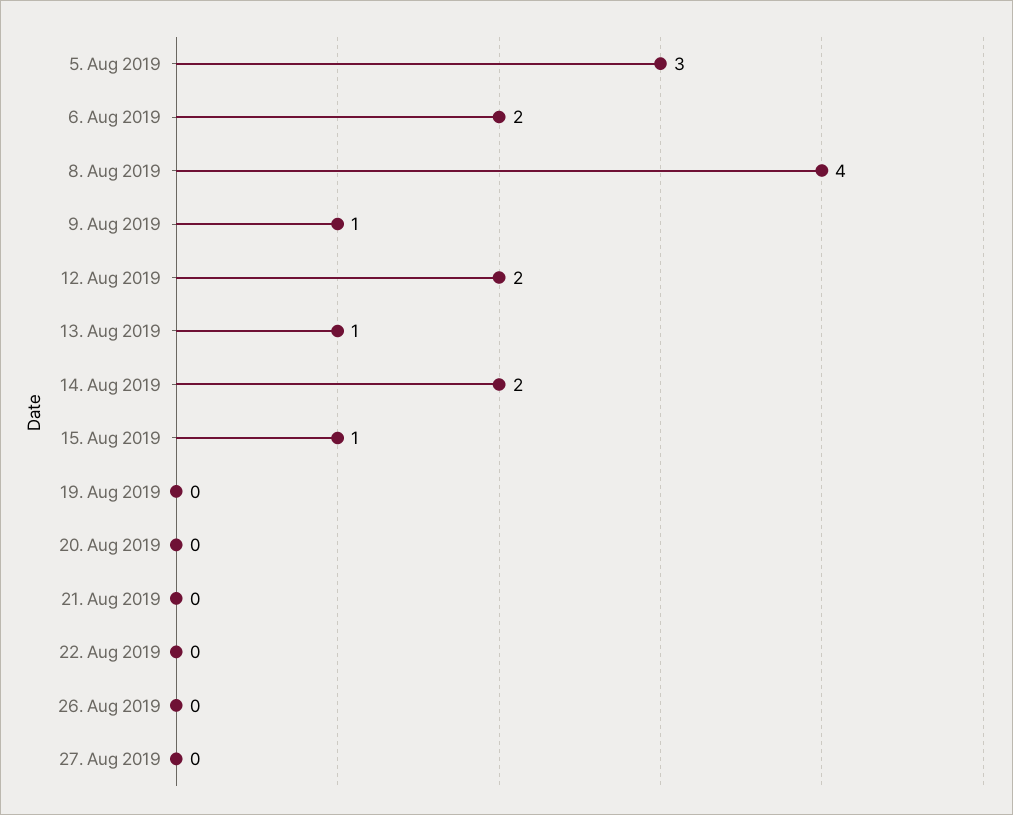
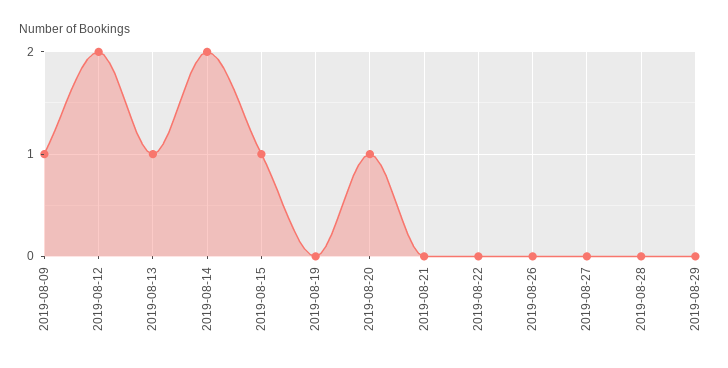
5. Aug 2019: 3 -> none
6. Aug 2019: 2 -> none
8. Aug 2019: 4 -> none
20. Aug 2019: 0 -> 1
2019-08-28: none -> 0
2019-08-29: none -> 0

